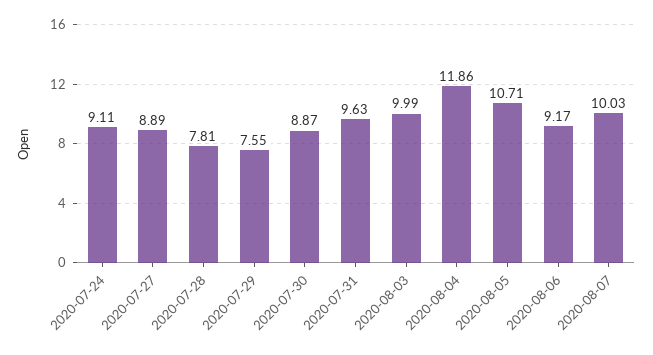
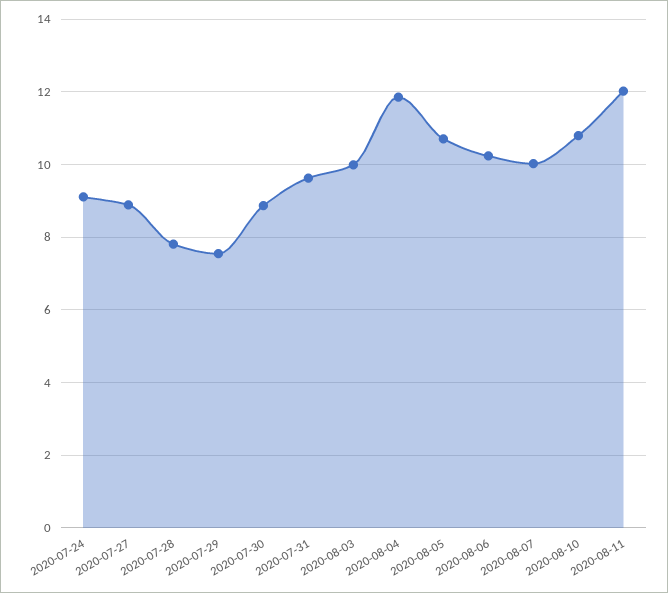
2020-08-06: 9.17 -> 10.2
2020-08-10: none -> 10.8
2020-08-11: none -> 12

